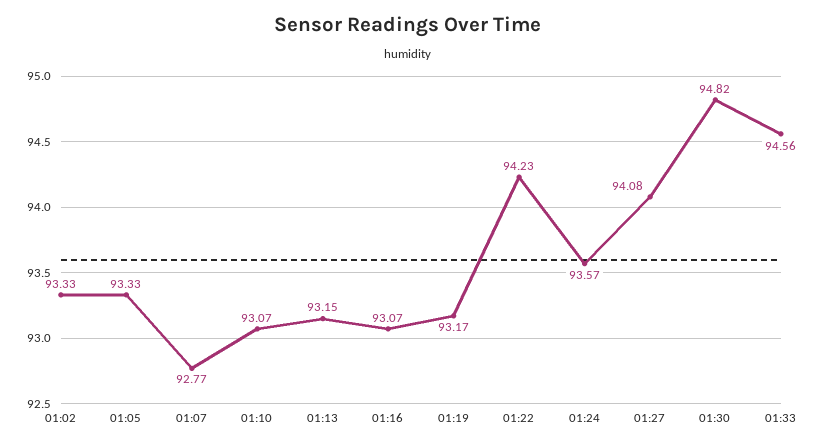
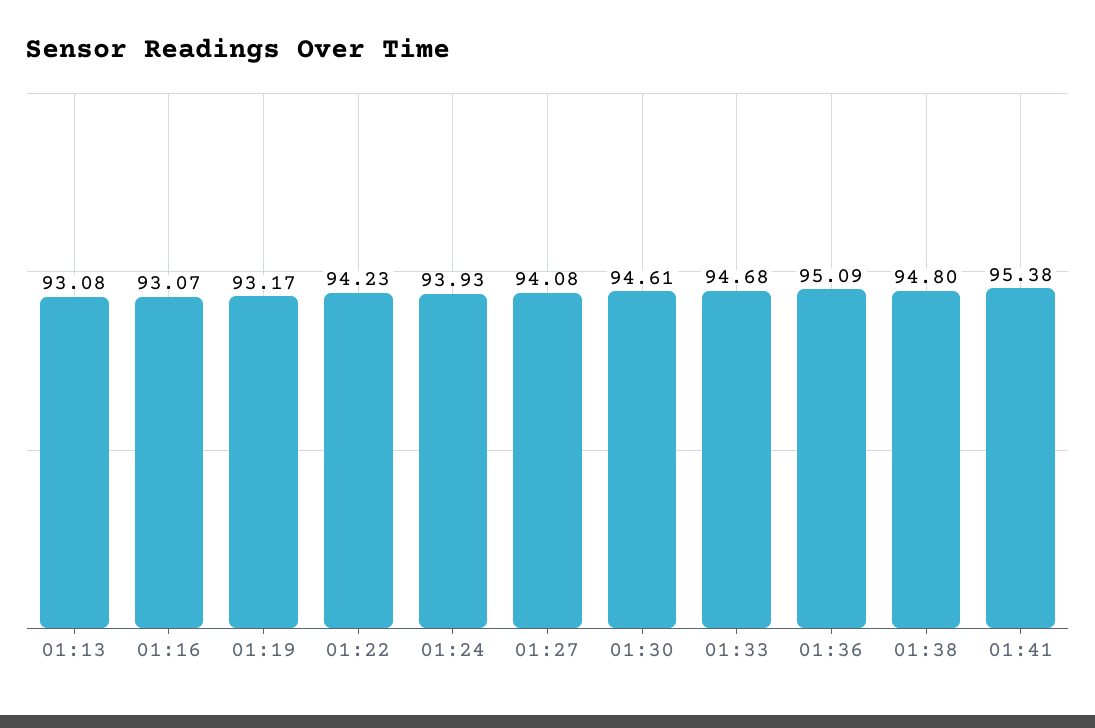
01:02: 93.33 -> none
01:05: 93.33 -> none
01:07: 92.77 -> none
01:10: 93.07 -> none
01:13: 93.15 -> 93.08
01:24: 93.57 -> 93.93
01:30: 94.82 -> 94.61
01:33: 94.56 -> 94.68
01:36: none -> 95.09
01:38: none -> 94.8
01:41: none -> 95.38

